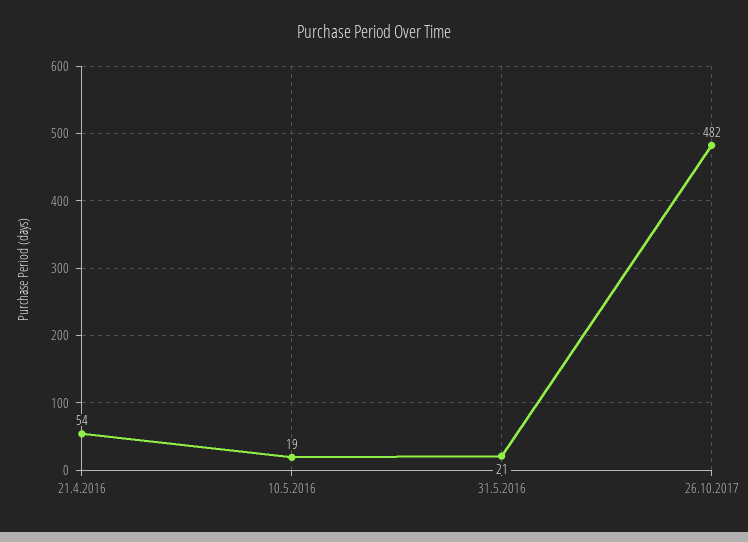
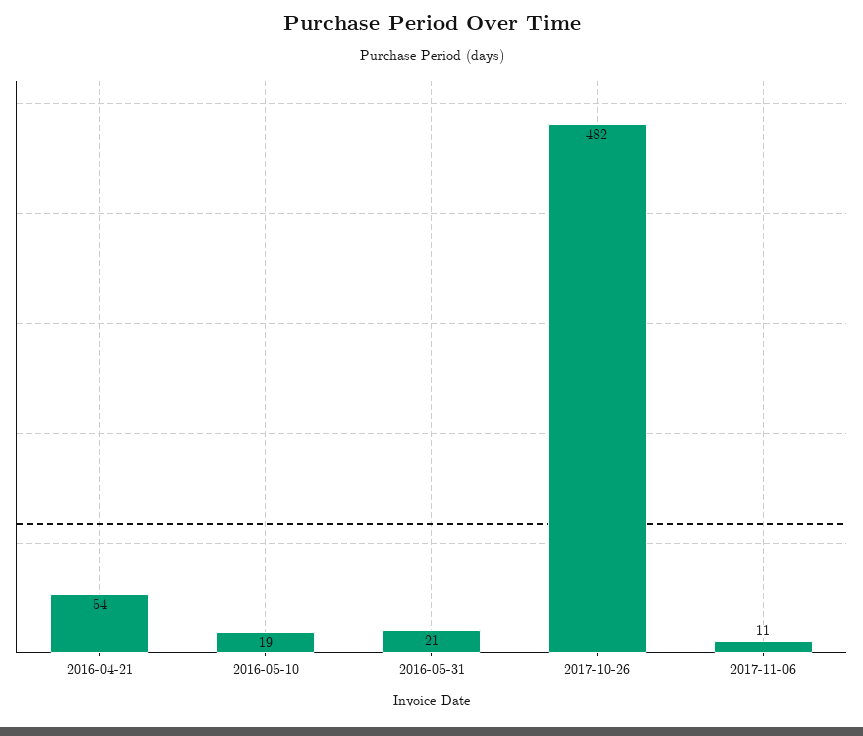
2017-11-06: none -> 11

